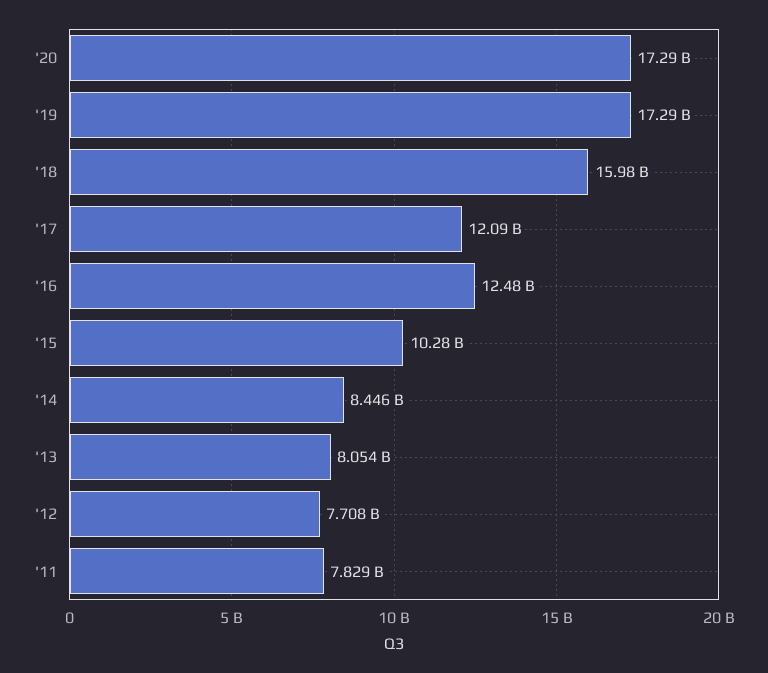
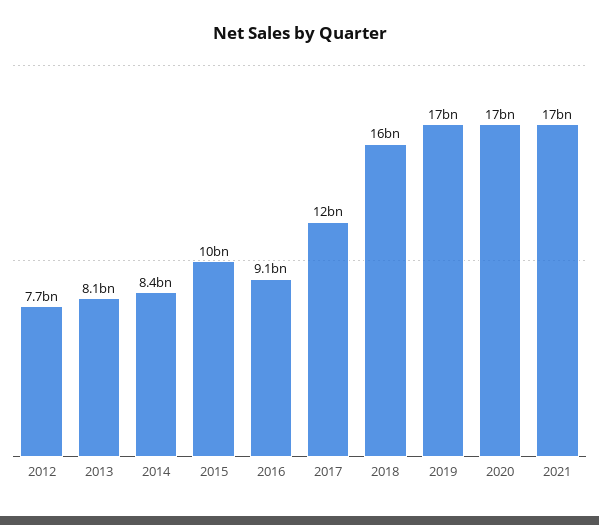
'16: 12480000000 -> 9100000000
'11: 7829000000 -> none
2021: none -> 17000000000

